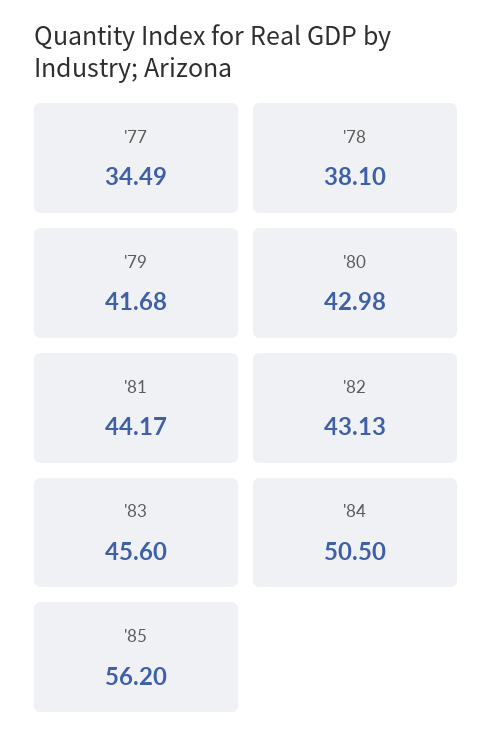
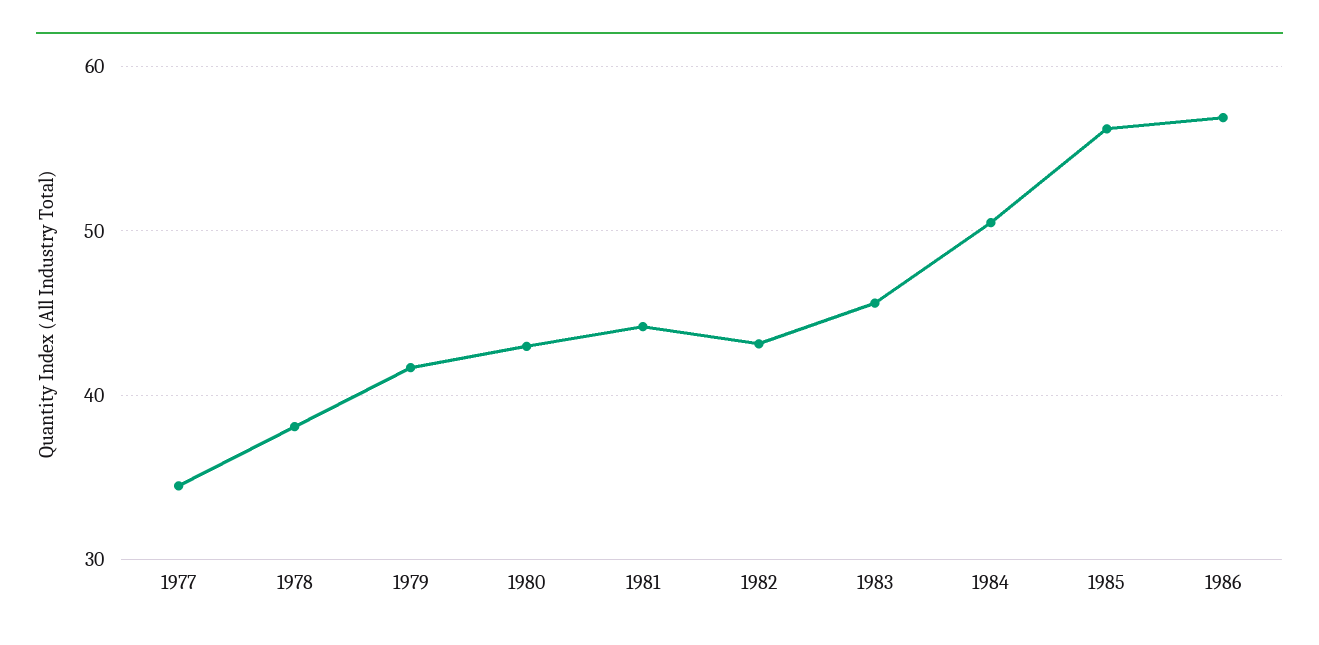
1986: none -> 57

